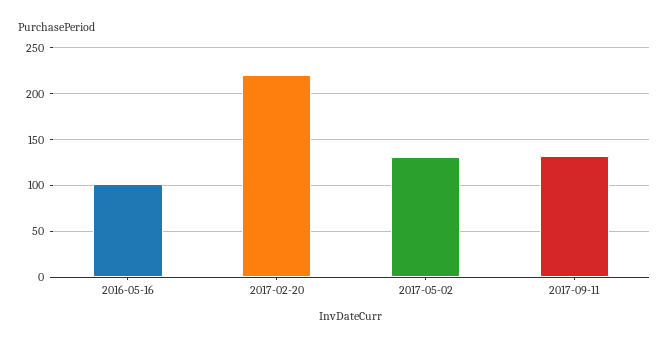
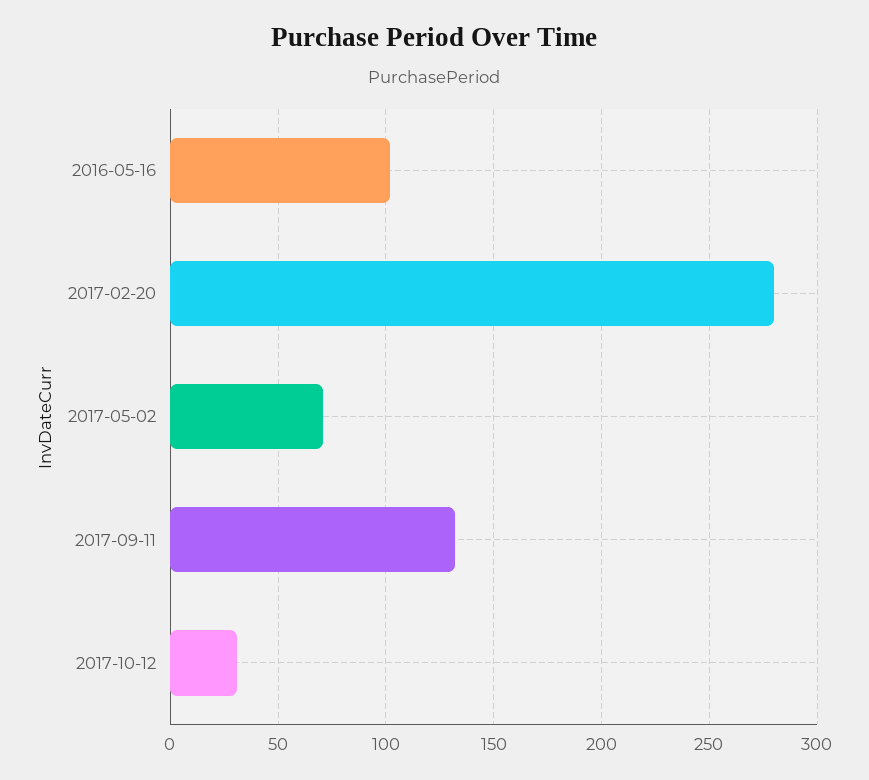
2017-02-20: 220 -> 280
2017-05-02: 130 -> 70
2017-10-12: none -> 30

